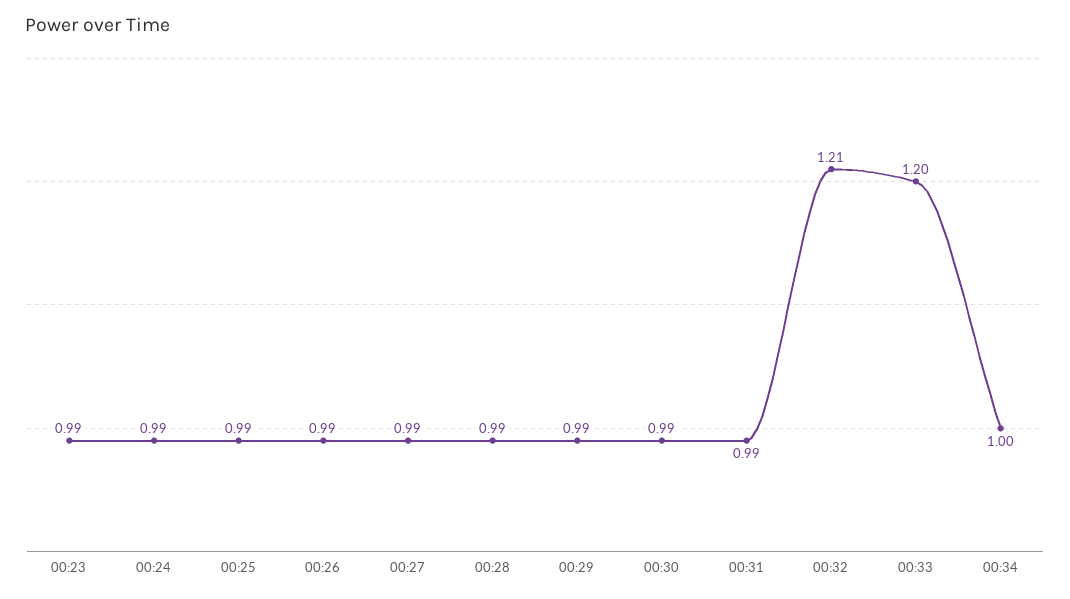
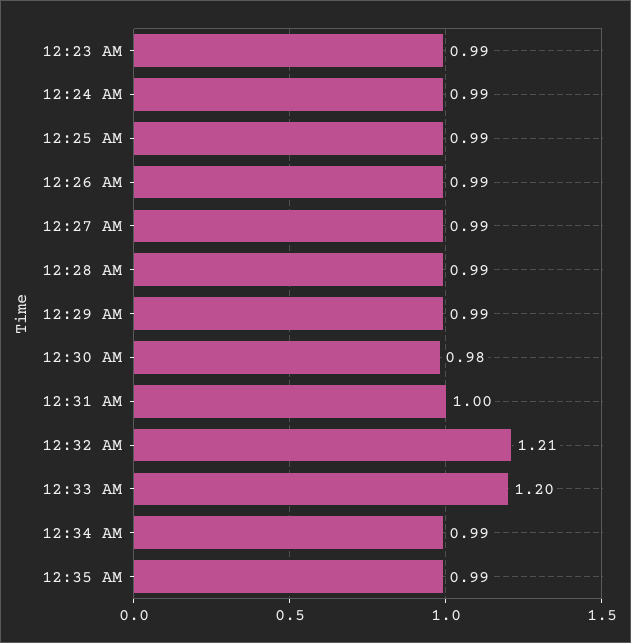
00:30: 0.99 -> 0.98
00:31: 0.99 -> 1
00:34: 1 -> 0.99
12:35 AM: none -> 0.99

